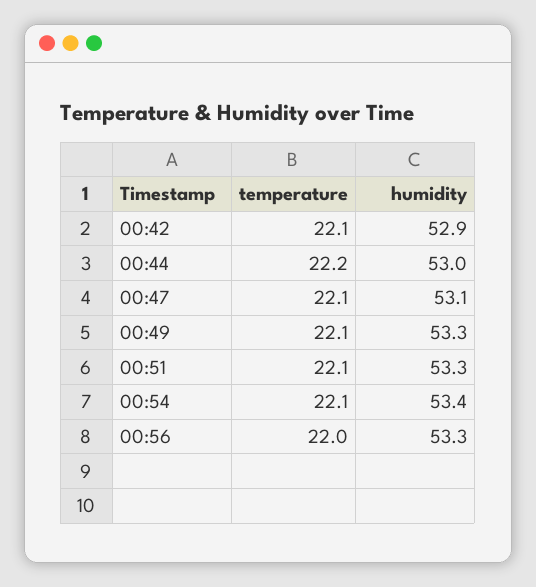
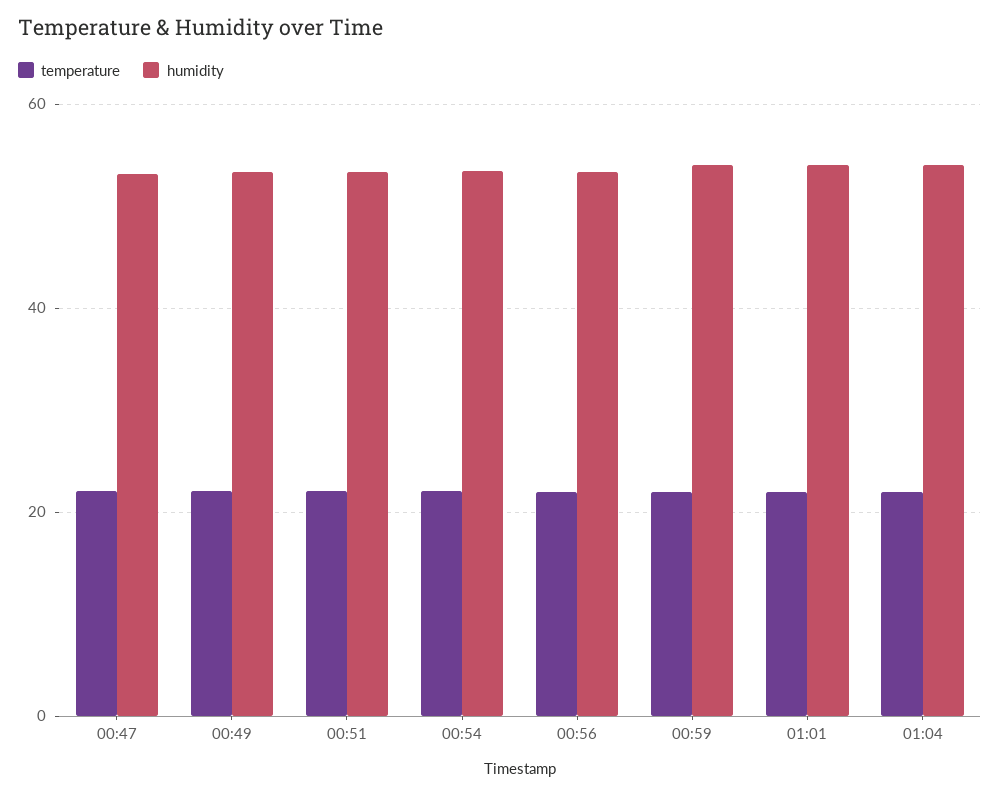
temperature, 00:42: 22.1 -> none
humidity, 00:42: 52.9 -> none
temperature, 00:44: 22.2 -> none
humidity, 00:44: 53 -> none
temperature, 00:59: none -> 22
humidity, 00:59: none -> 54
temperature, 01:01: none -> 22
humidity, 01:01: none -> 54
temperature, 01:04: none -> 22
humidity, 01:04: none -> 54

